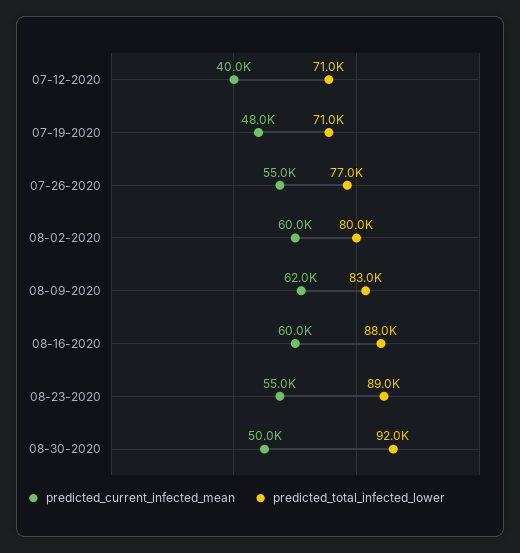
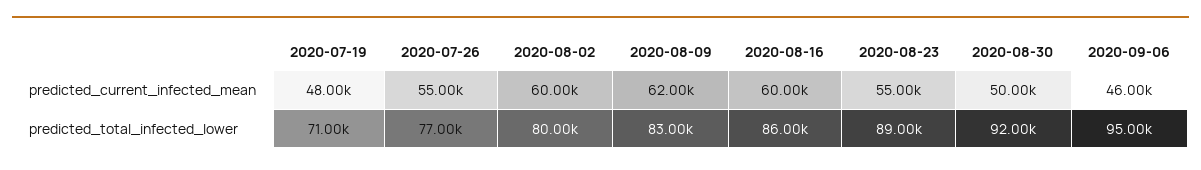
predicted_current_infected_mean, 07-12-2020: 40000 -> none
predicted_total_infected_lower, 07-12-2020: 71000 -> none
predicted_total_infected_lower, 08-16-2020: 88000 -> 86000
predicted_current_infected_mean, 2020-09-06: none -> 46000
predicted_total_infected_lower, 2020-09-06: none -> 95000

